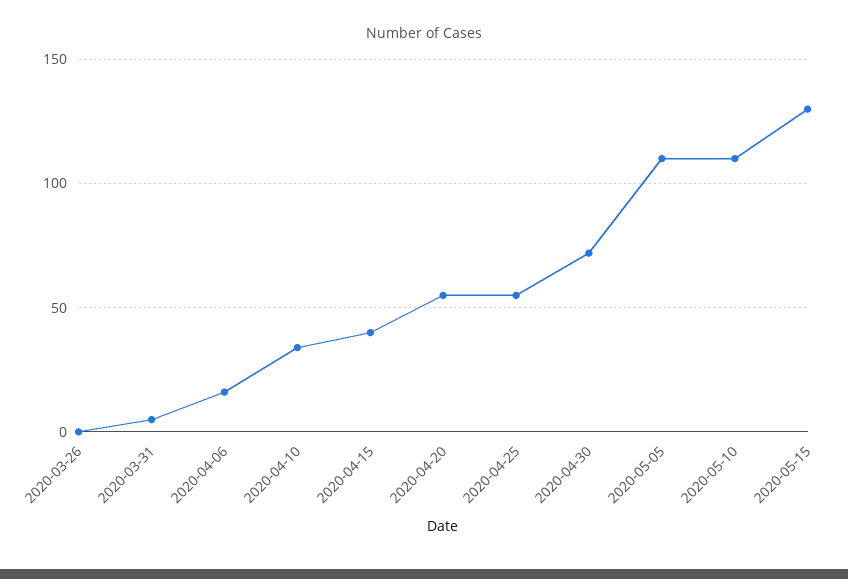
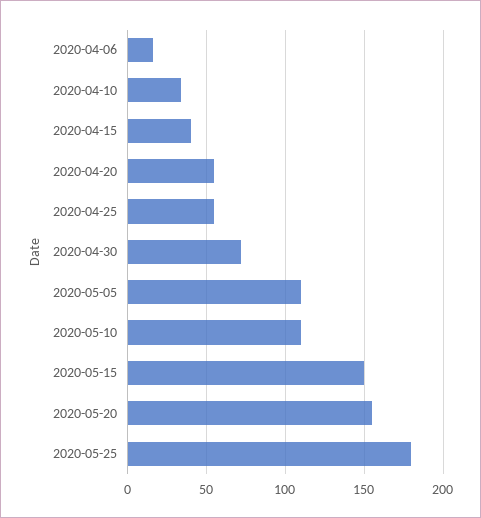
2020-03-26: 0 -> none
2020-03-31: 5 -> none
2020-05-15: 130 -> 150
2020-05-20: none -> 155
2020-05-25: none -> 180

